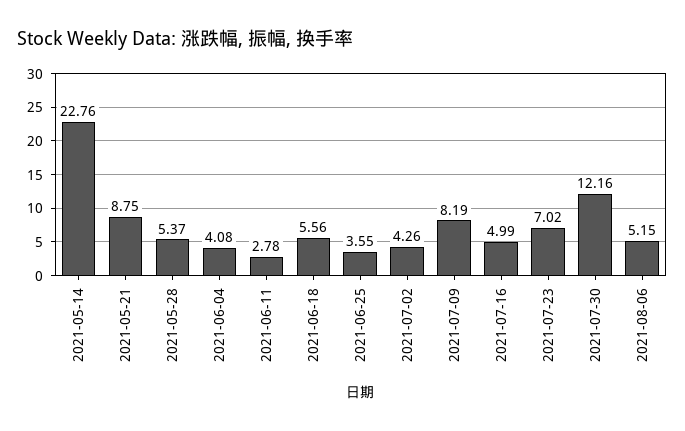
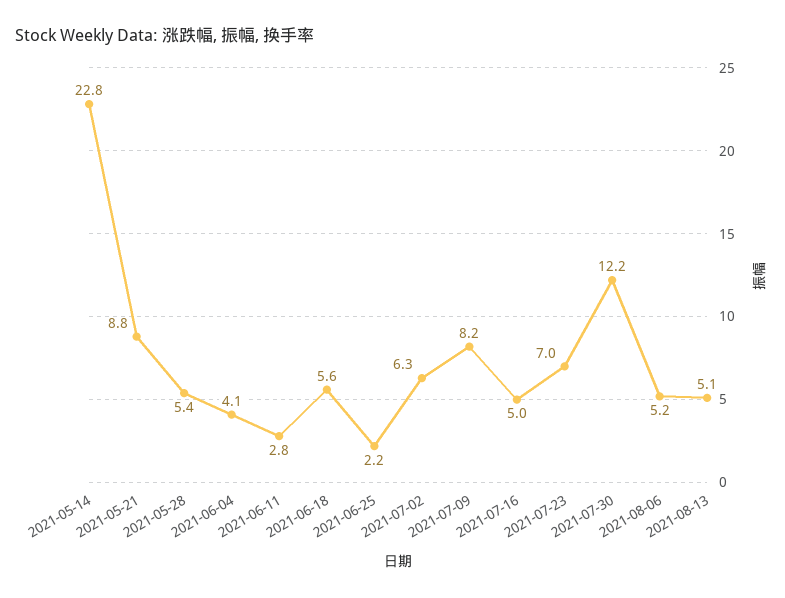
2021-06-25: 3.55 -> 2.2
2021-07-02: 4.26 -> 6.3
2021-08-13: none -> 5.1

